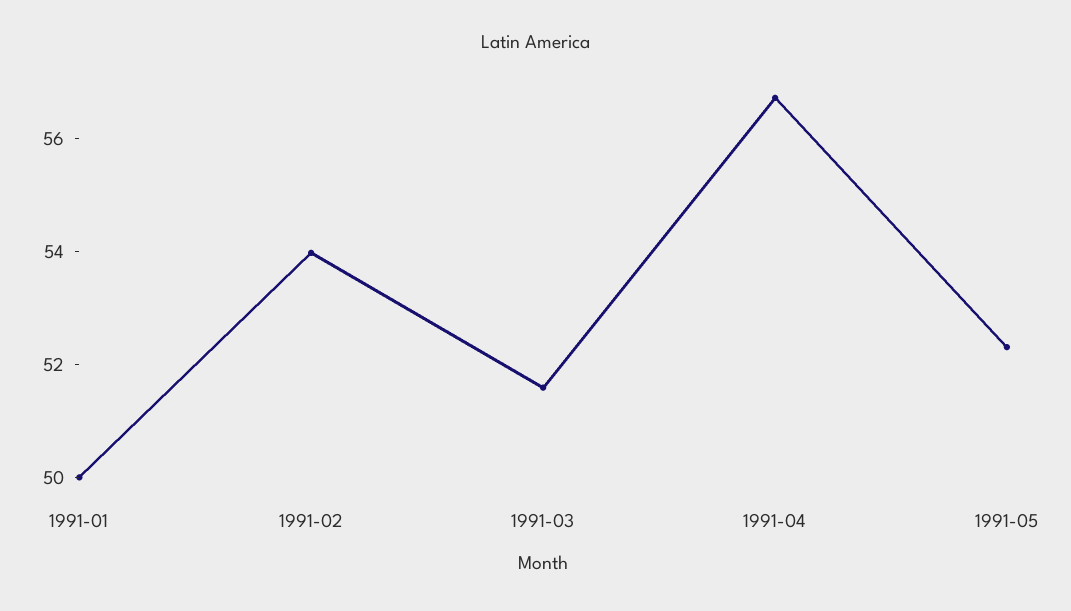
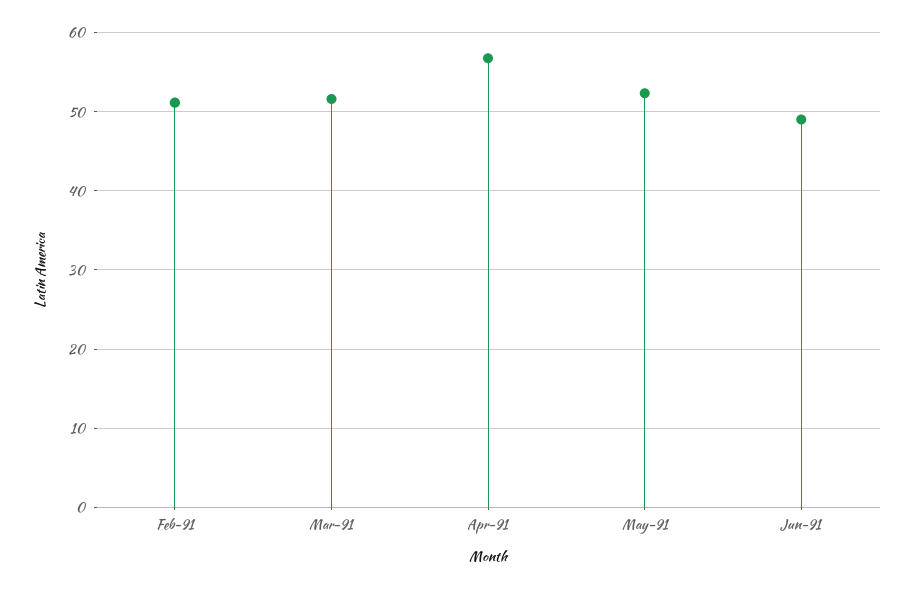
1991-01: 50 -> none
1991-02: 54 -> 51
Jun-91: none -> 49

